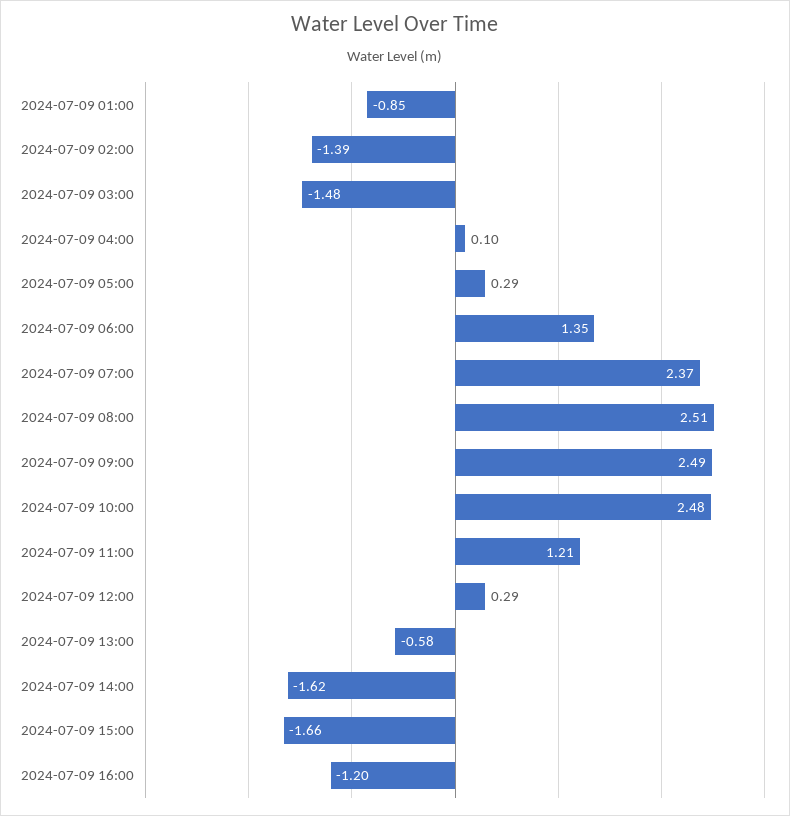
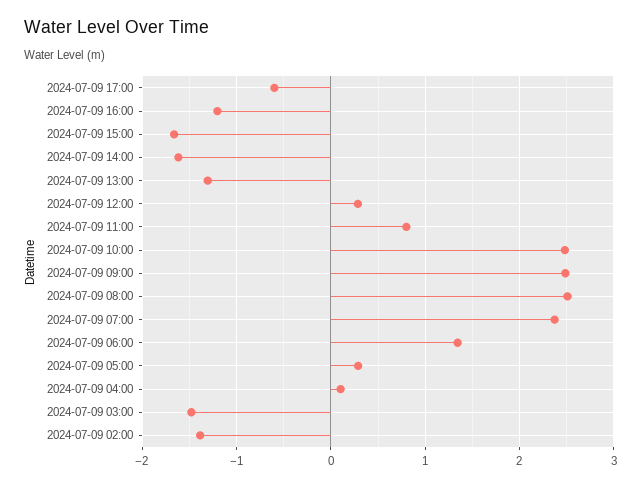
2024-07-09 01:00: -0.85 -> none
2024-07-09 11:00: 1.21 -> 0.8
2024-07-09 13:00: -0.58 -> -1.3
2024-07-09 17:00: none -> -0.6

